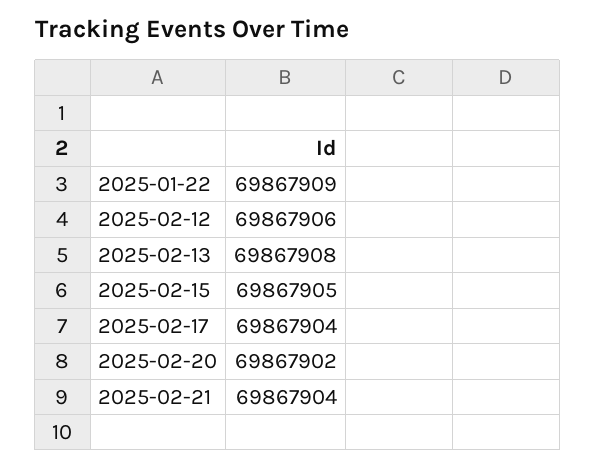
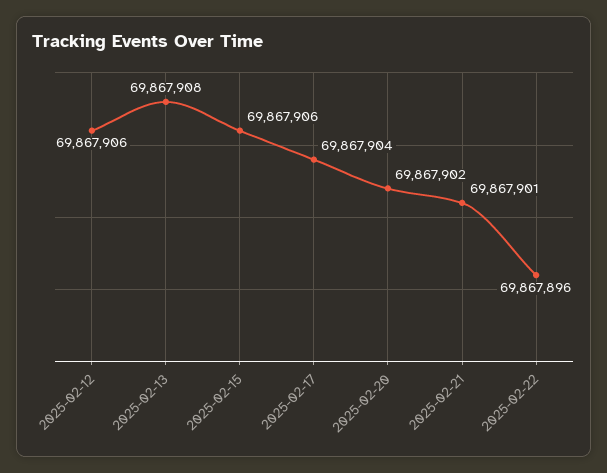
2025-01-22: 69867909 -> none
2025-02-15: 69867905 -> 69867906
2025-02-21: 69867904 -> 69867901
2025-02-22: none -> 69867896

